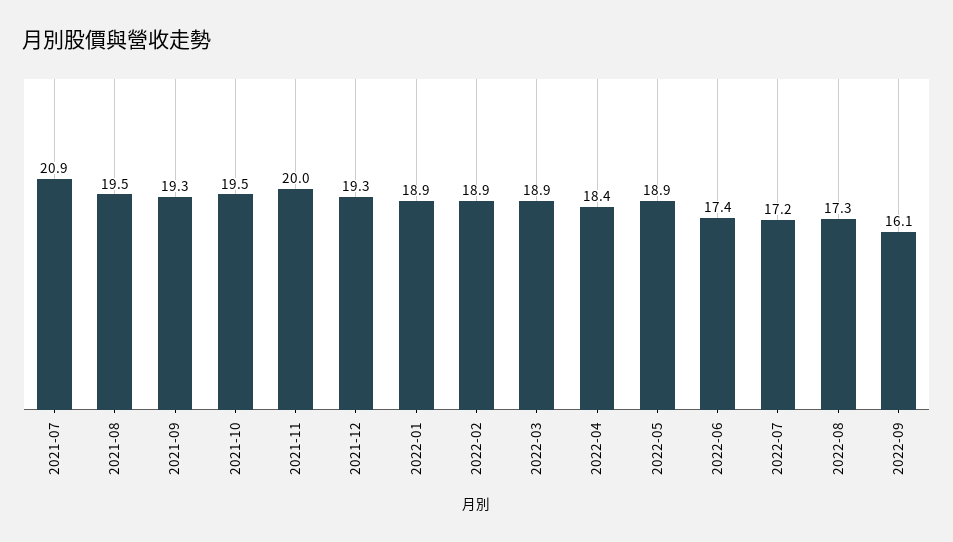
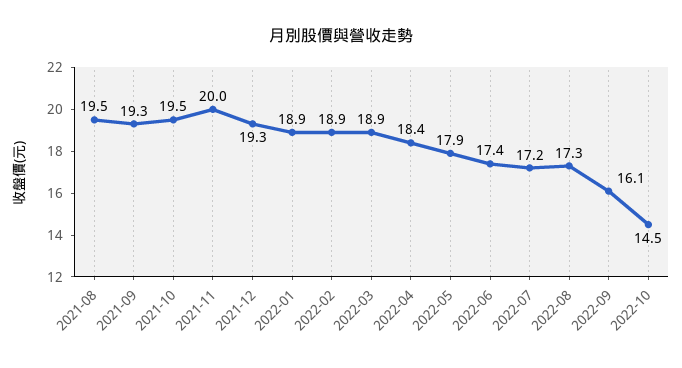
2021-07: 20.9 -> none
2022-05: 18.9 -> 17.9
2022-10: none -> 14.5

